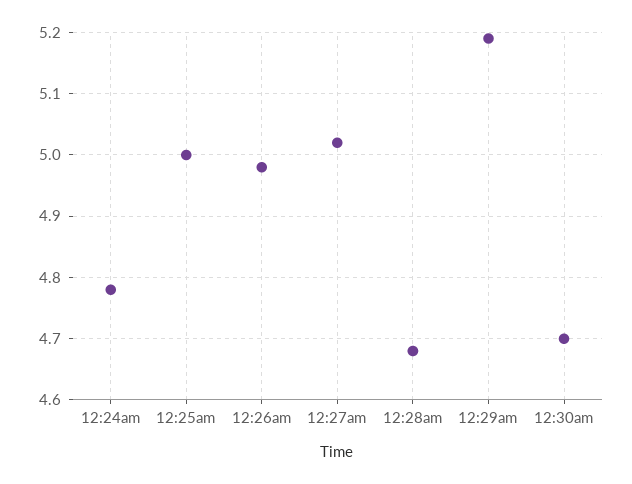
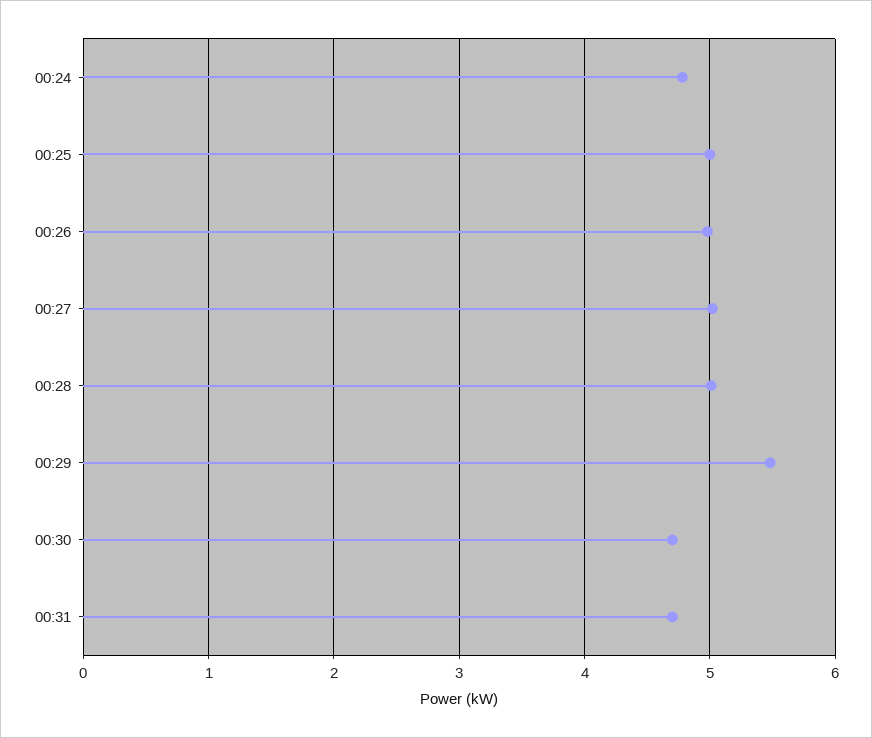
12:28am: 4.68 -> 5
12:29am: 5.19 -> 5.5
00:31: none -> 4.7

